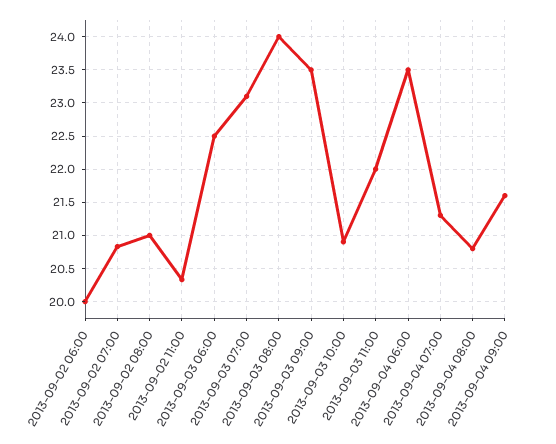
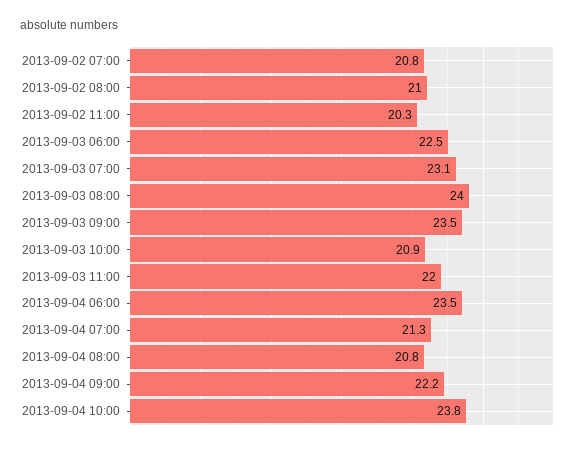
2013-09-02 06:00: 20 -> none
2013-09-04 09:00: 21.6 -> 22.2
2013-09-04 10:00: none -> 23.8

